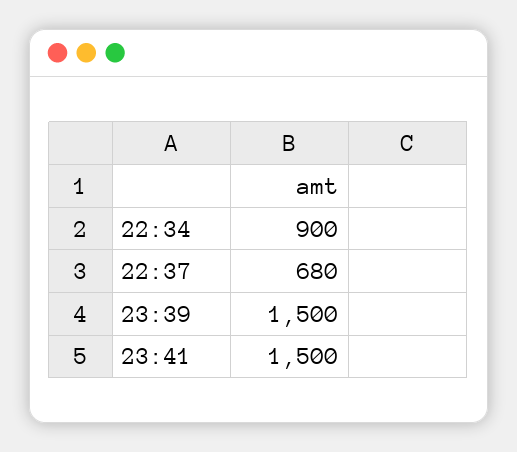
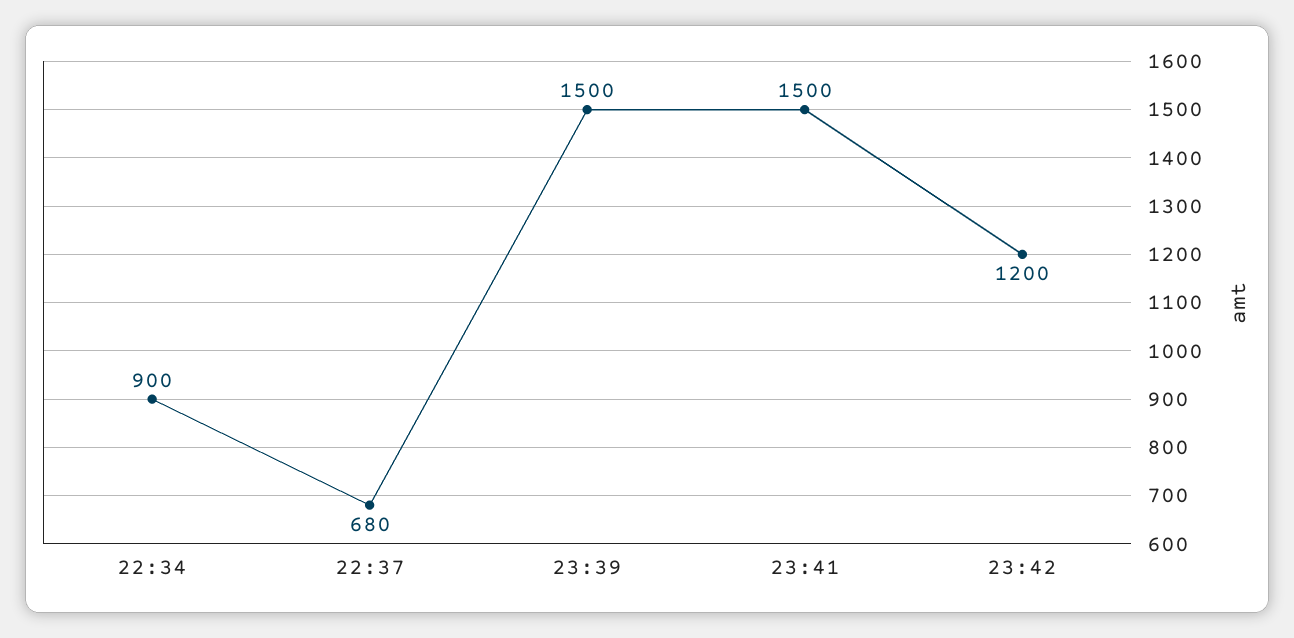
23:42: none -> 1200

